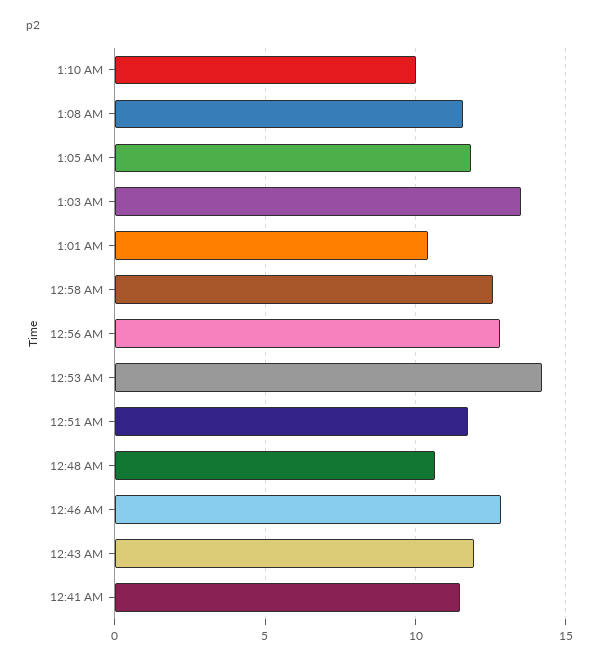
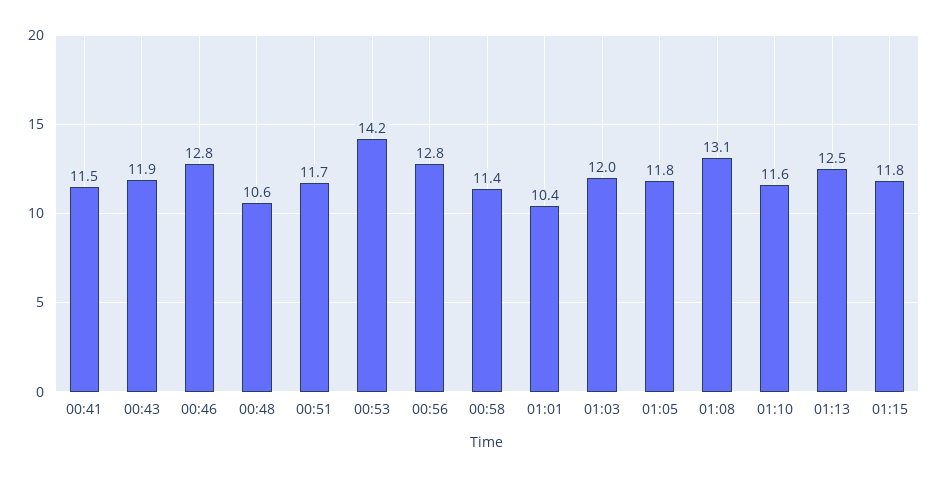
1:10 AM: 10 -> 11.6
1:08 AM: 11.5 -> 13.1
1:03 AM: 13.5 -> 12
12:58 AM: 12.5 -> 11.4
01:13: none -> 12.5
01:15: none -> 11.8

